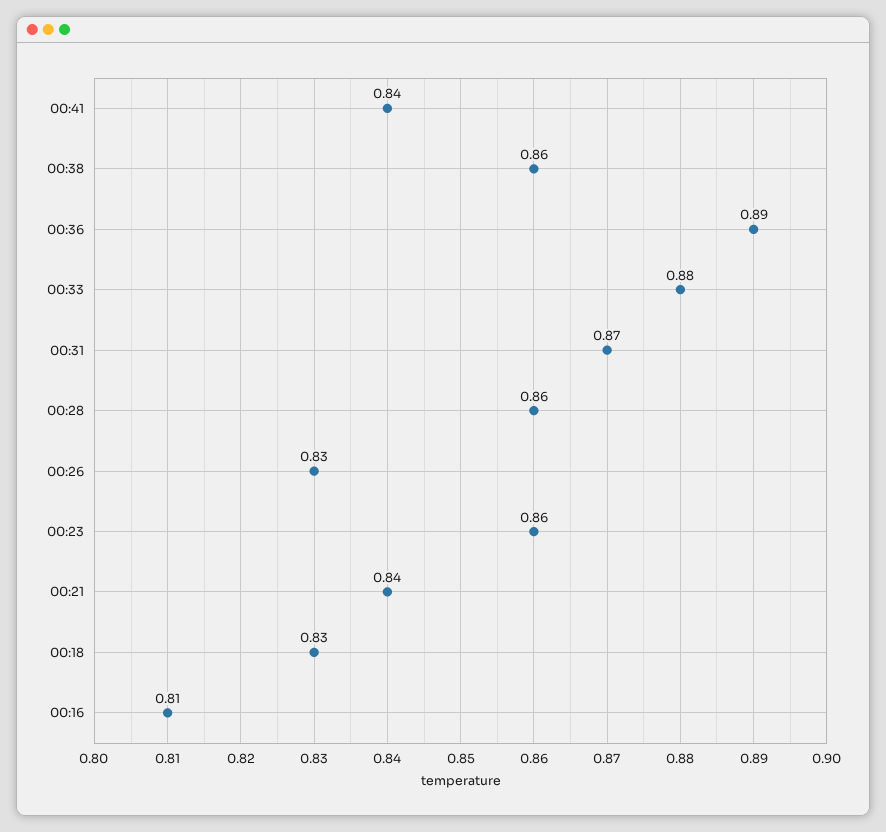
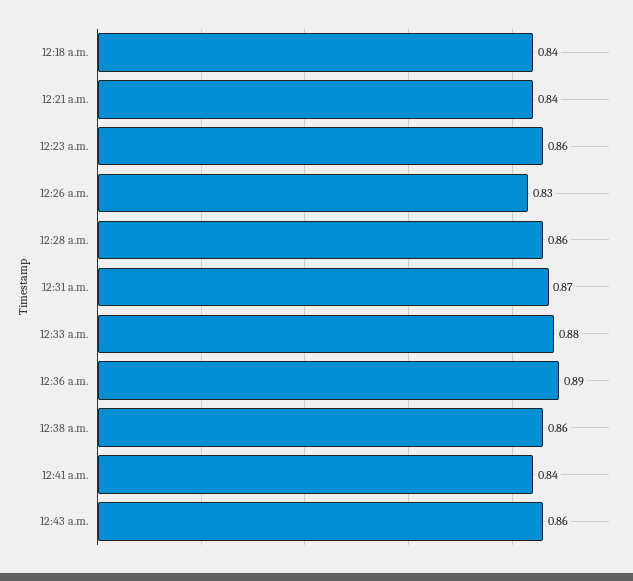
00:18: 0.83 -> 0.84
00:16: 0.81 -> none
12:43 a.m.: none -> 0.86

